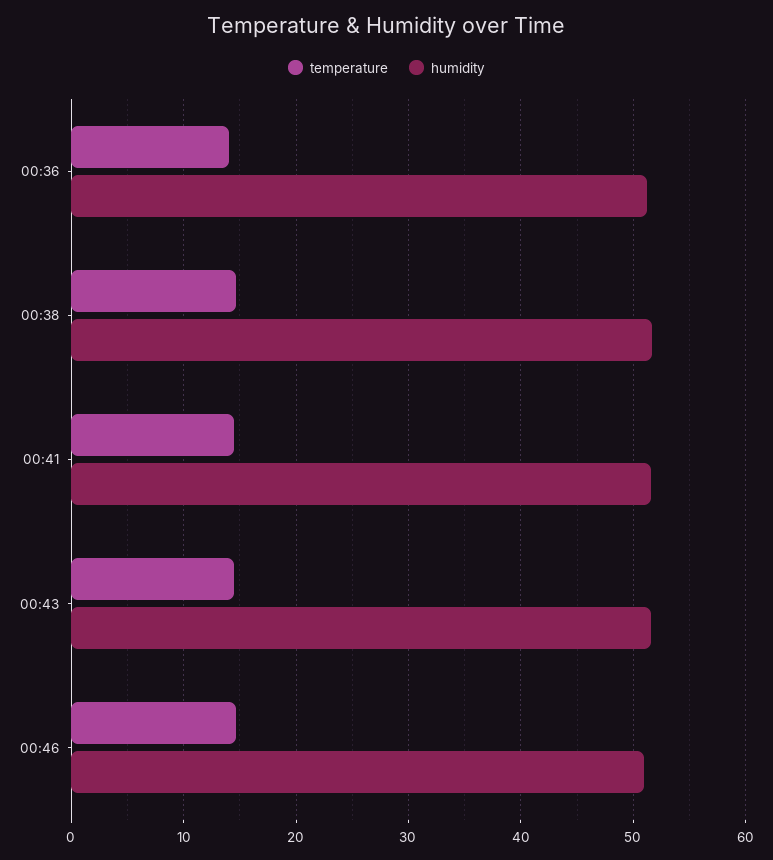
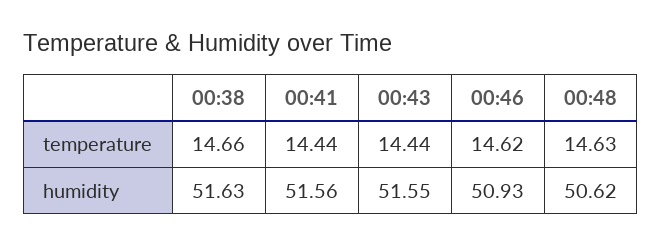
temperature, 00:36: 14 -> none
humidity, 00:36: 51 -> none
temperature, 00:48: none -> 14.63
humidity, 00:48: none -> 50.62

